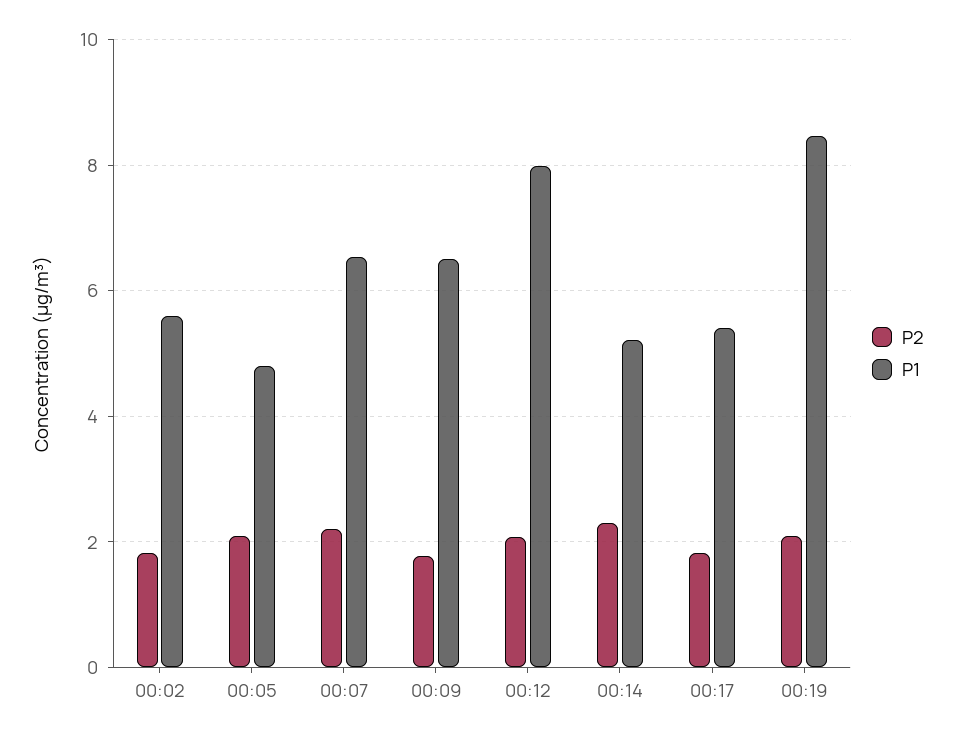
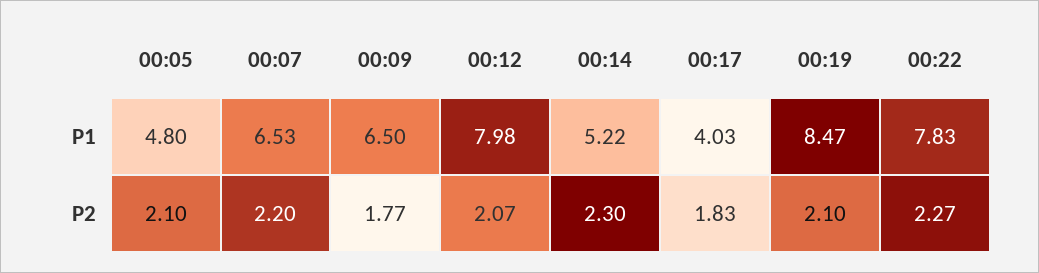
P2, 00:02: 1.8 -> none
P1, 00:02: 5.6 -> none
P1, 00:17: 5.4 -> 4.03
P1, 00:22: none -> 7.83
P2, 00:22: none -> 2.27

